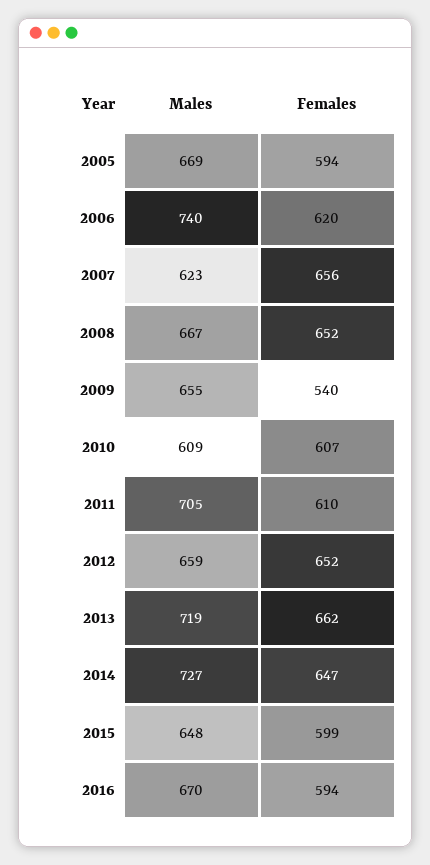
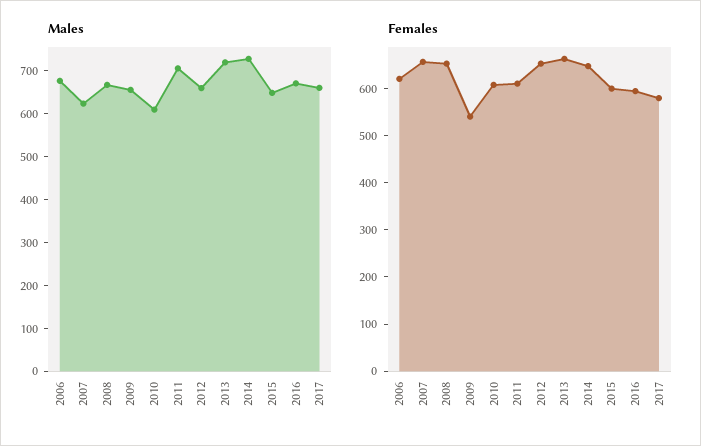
Males, 2005: 669 -> none
Females, 2005: 594 -> none
Males, 2006: 740 -> 680
Males, 2017: none -> 660
Females, 2017: none -> 580

